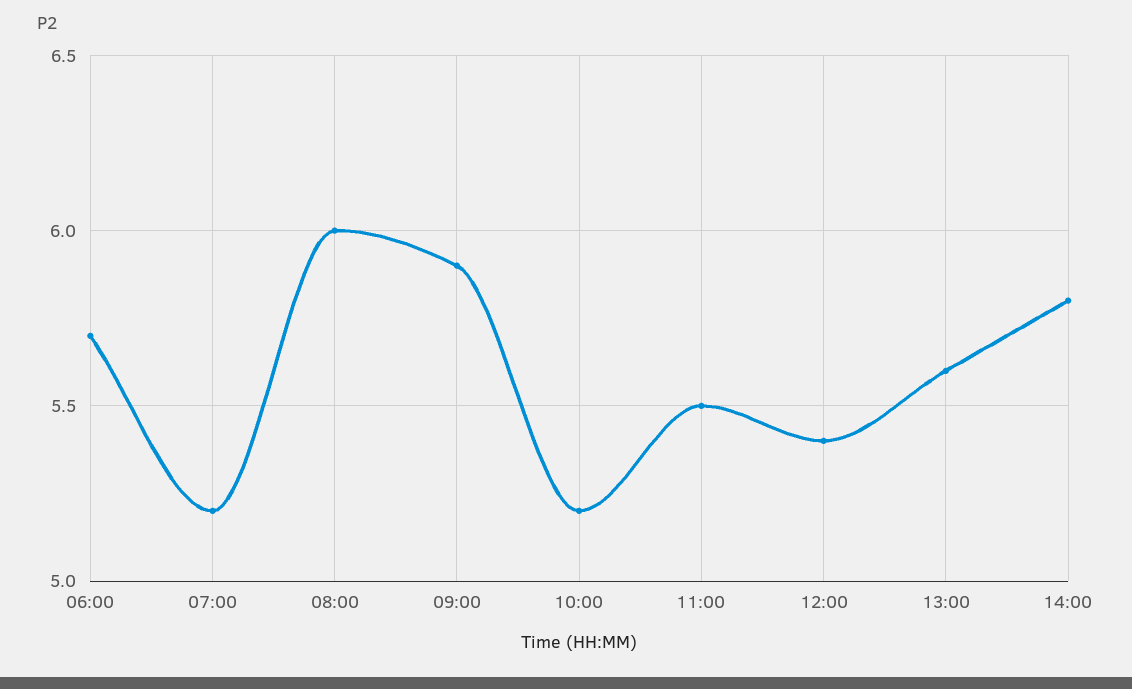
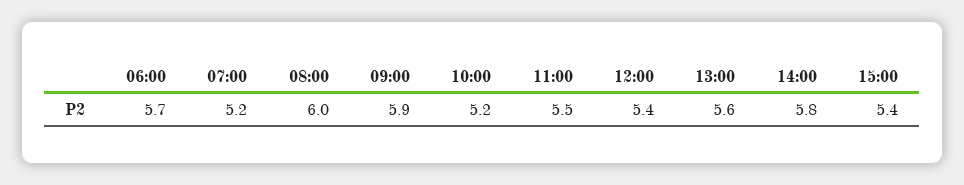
15:00: none -> 5.4

